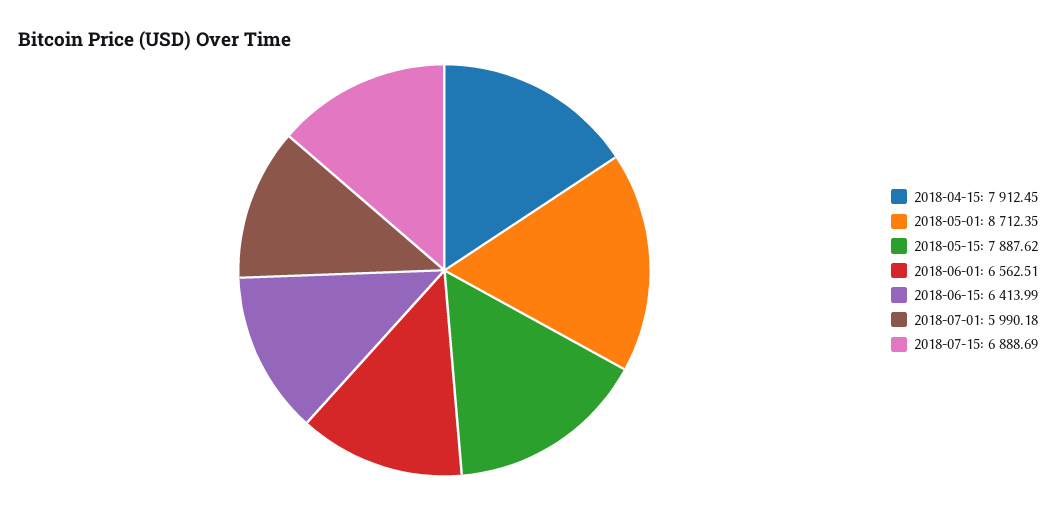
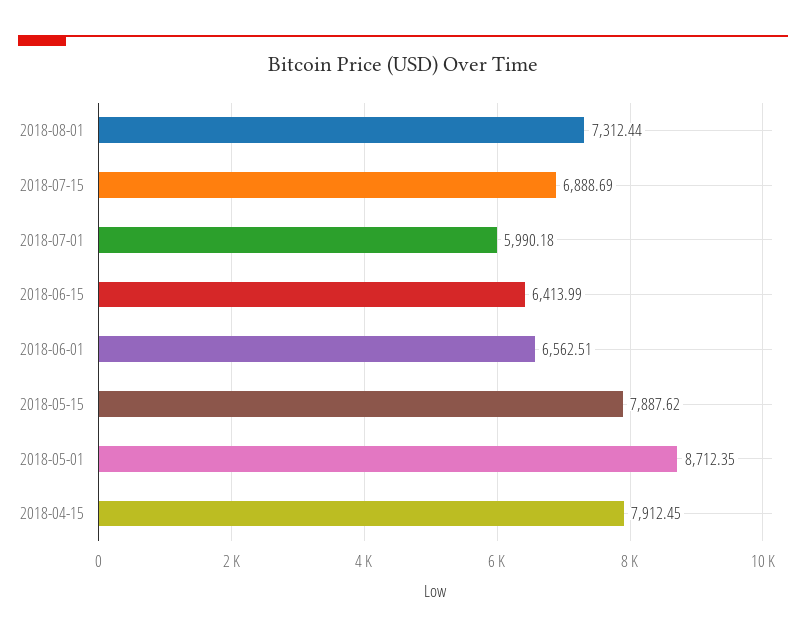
2018-08-01: none -> 7312.44

